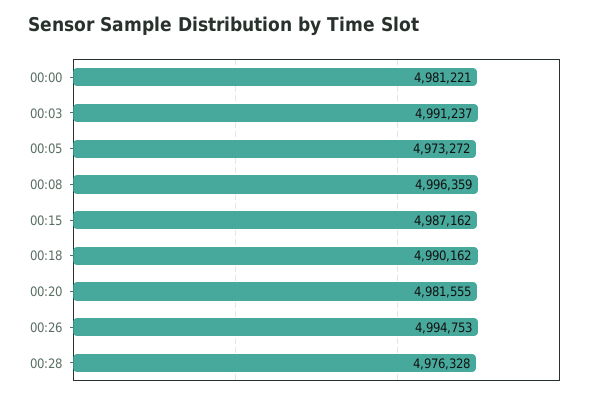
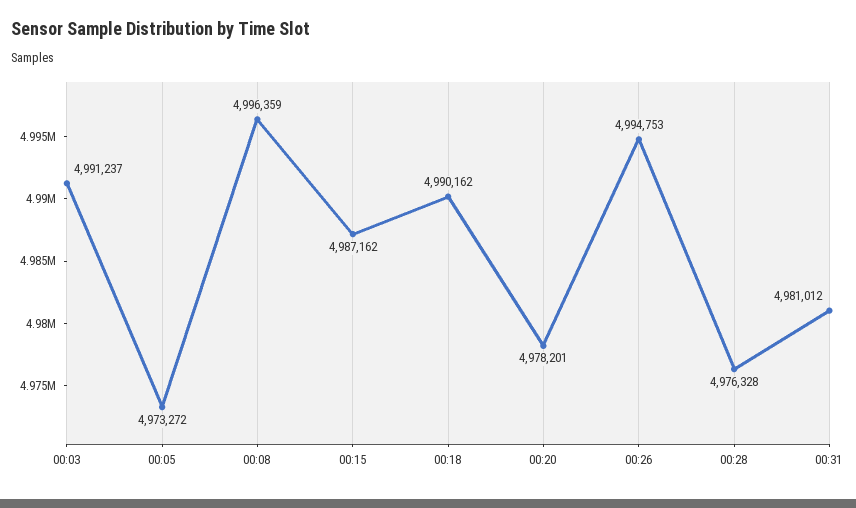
00:00: 4981221 -> none
00:20: 4981555 -> 4978201
00:31: none -> 4981012

